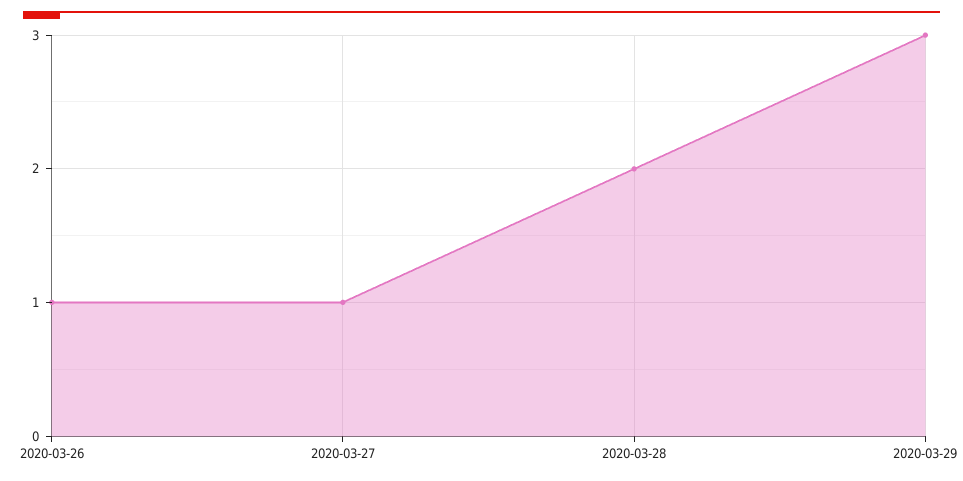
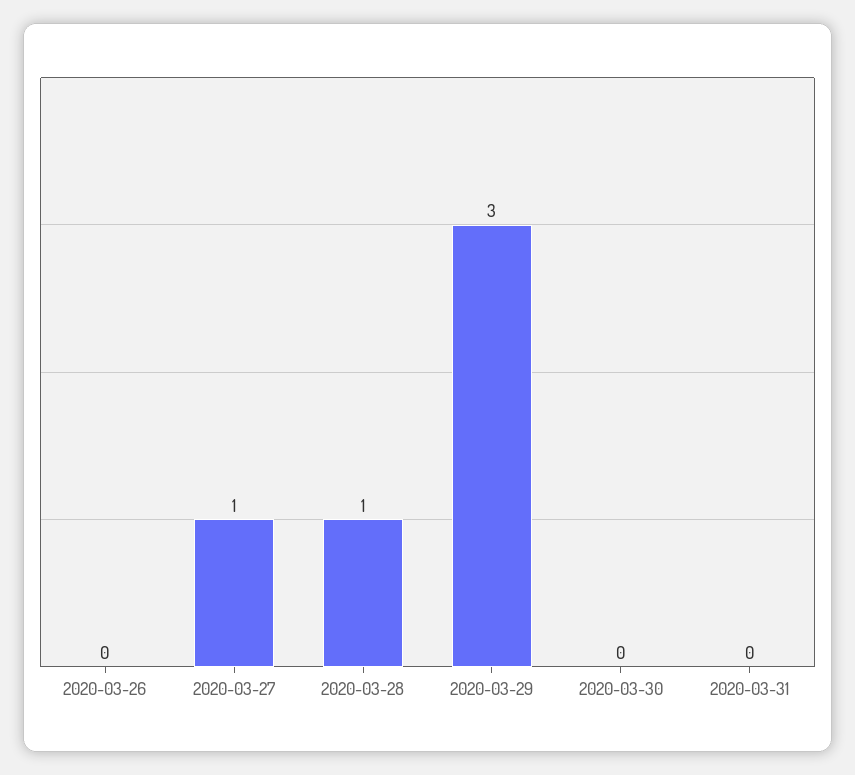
2020-03-26: 1 -> 0
2020-03-28: 2 -> 1
2020-03-30: none -> 0
2020-03-31: none -> 0

